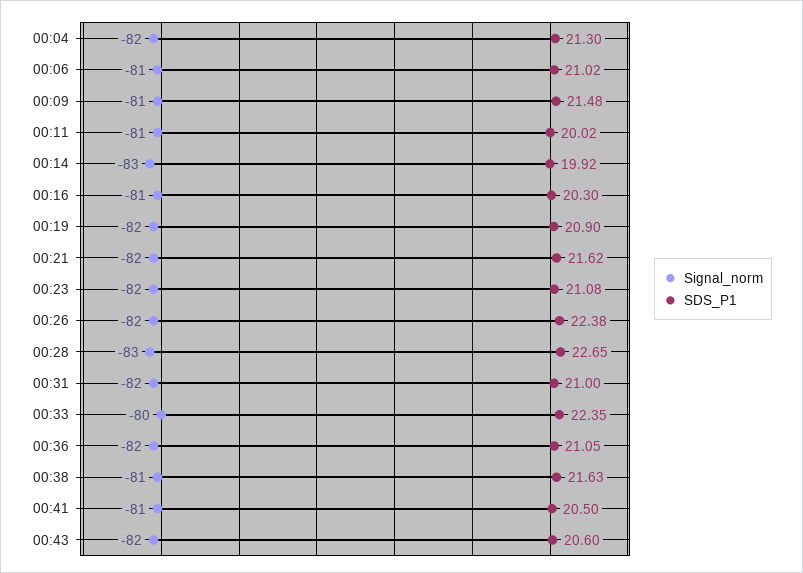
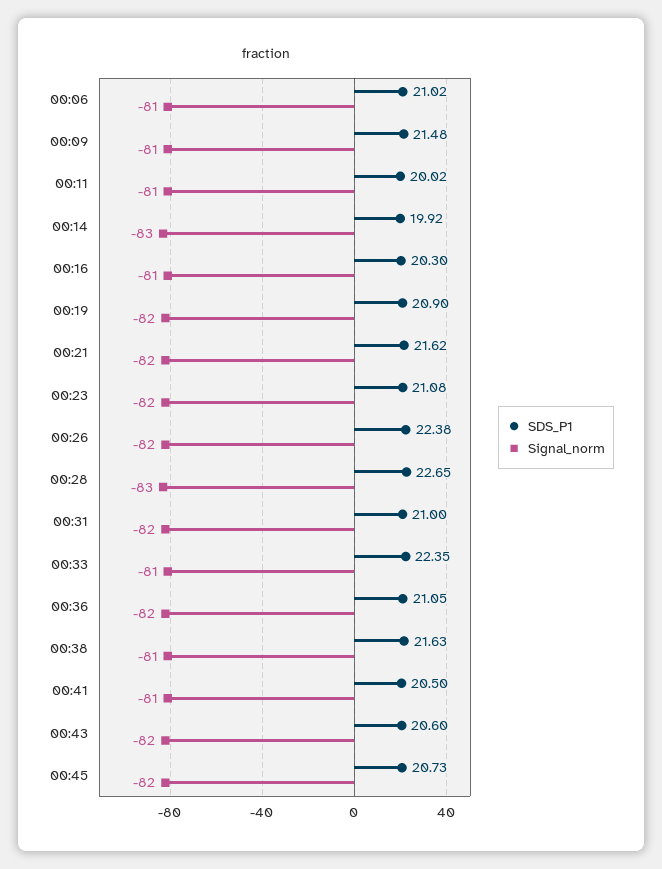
Signal_norm, 00:04: -82 -> none
SDS_P1, 00:04: 21.3 -> none
Signal_norm, 00:33: -80 -> -81
SDS_P1, 00:45: none -> 20.73
Signal_norm, 00:45: none -> -82

